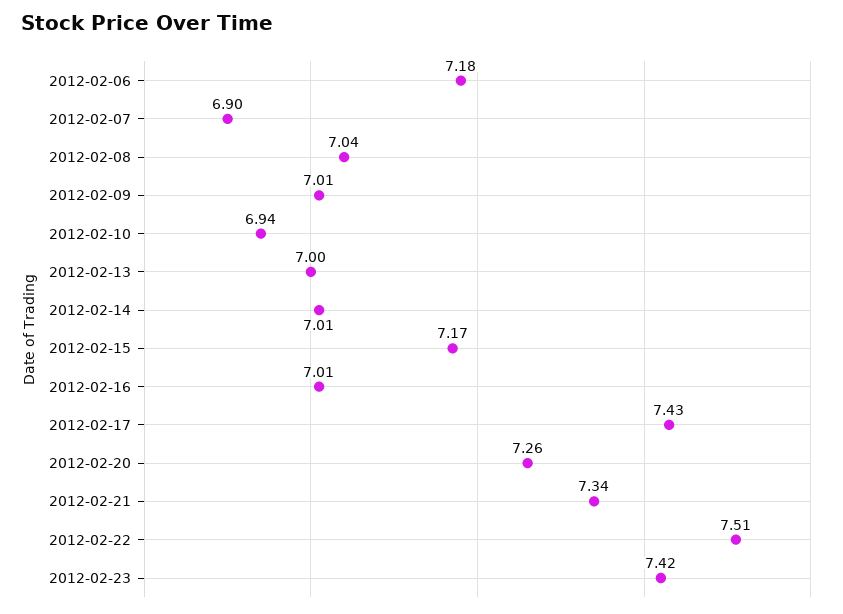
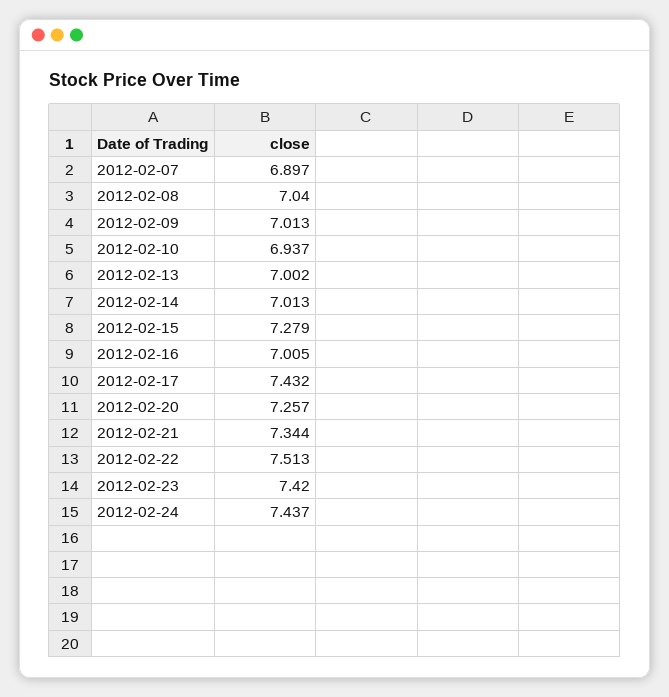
2012-02-06: 7.18 -> none
2012-02-15: 7.17 -> 7.279
2012-02-24: none -> 7.437

